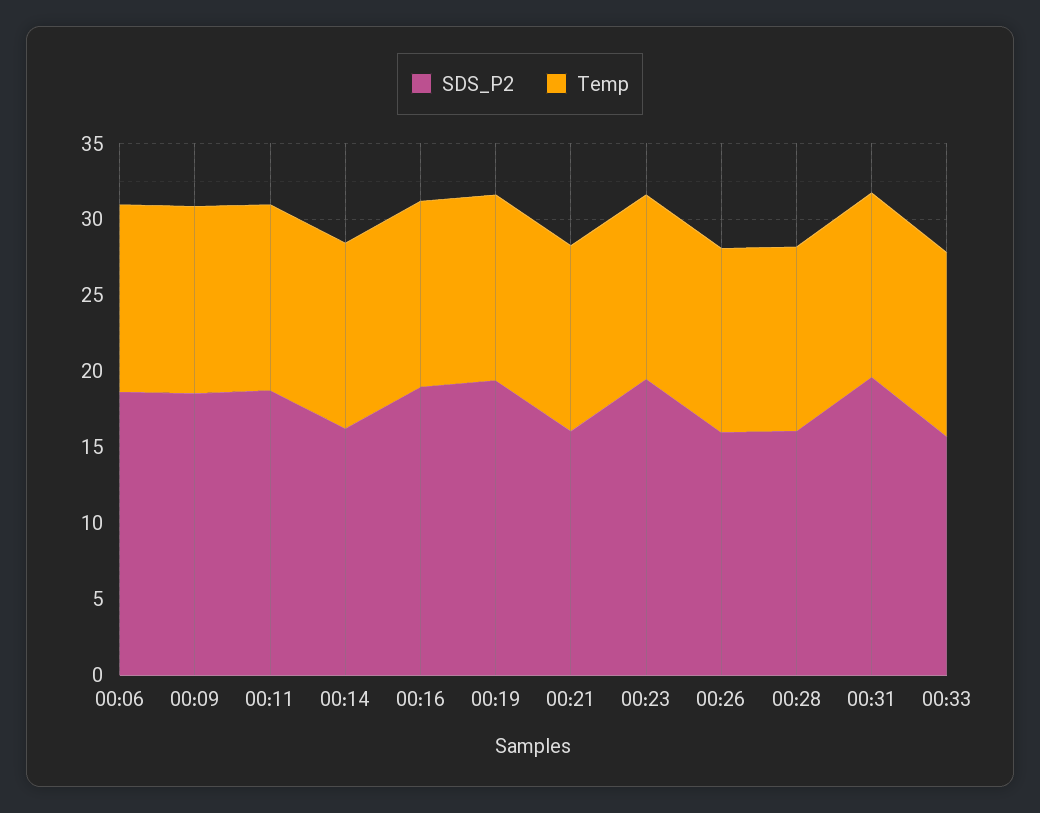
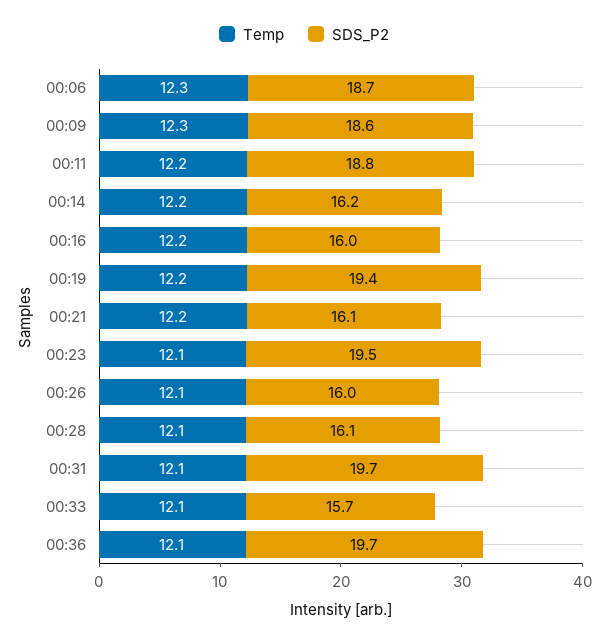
SDS_P2, 00:16: 19 -> 16
Temp, 00:36: none -> 12.1
SDS_P2, 00:36: none -> 19.7

